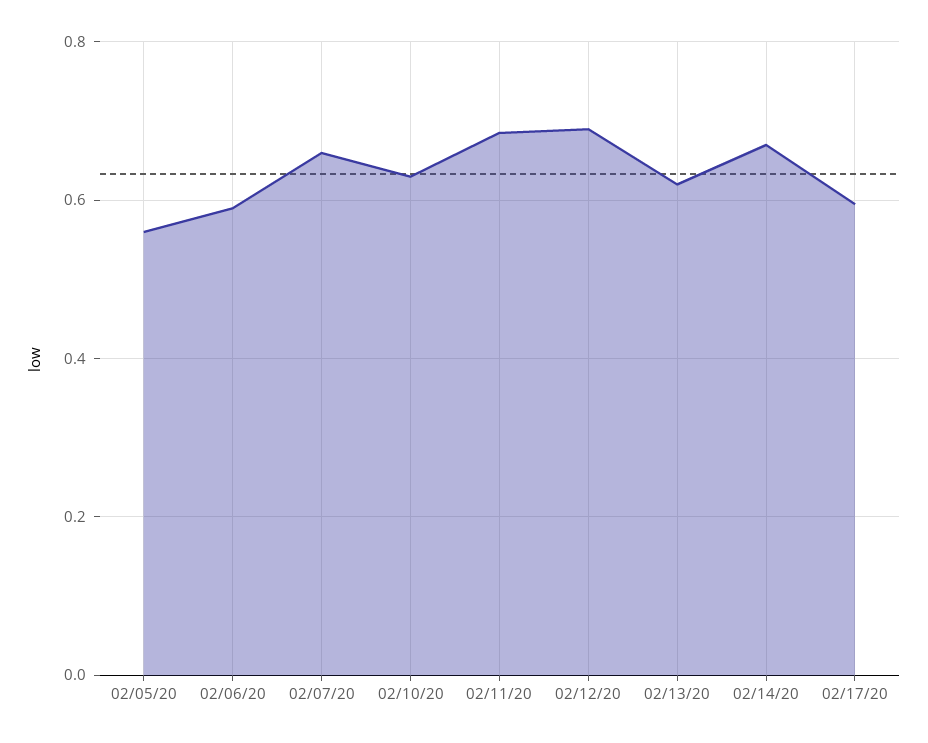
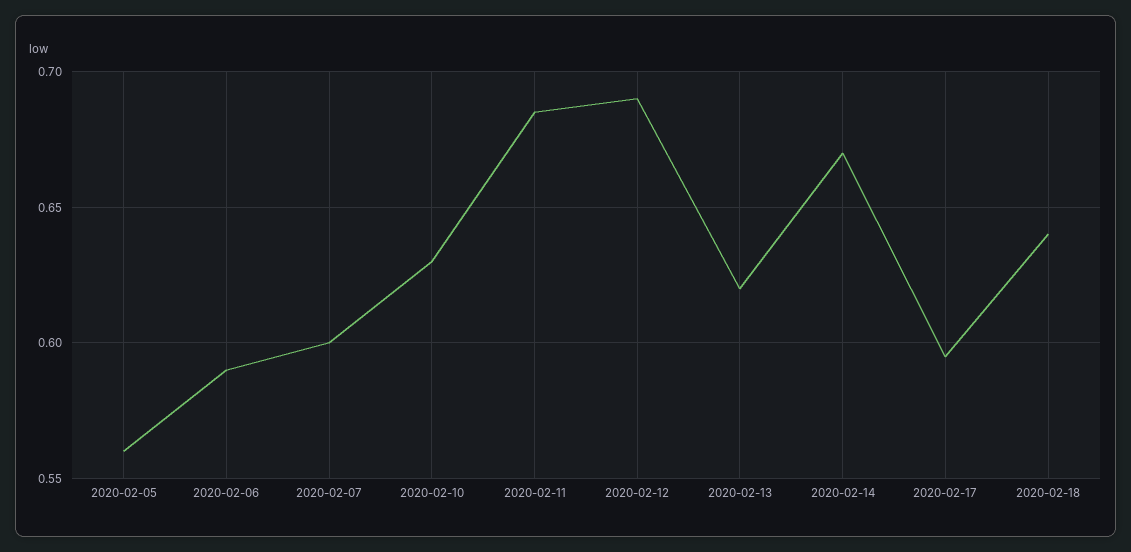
02/07/20: 0.66 -> 0.6
2020-02-18: none -> 0.64

